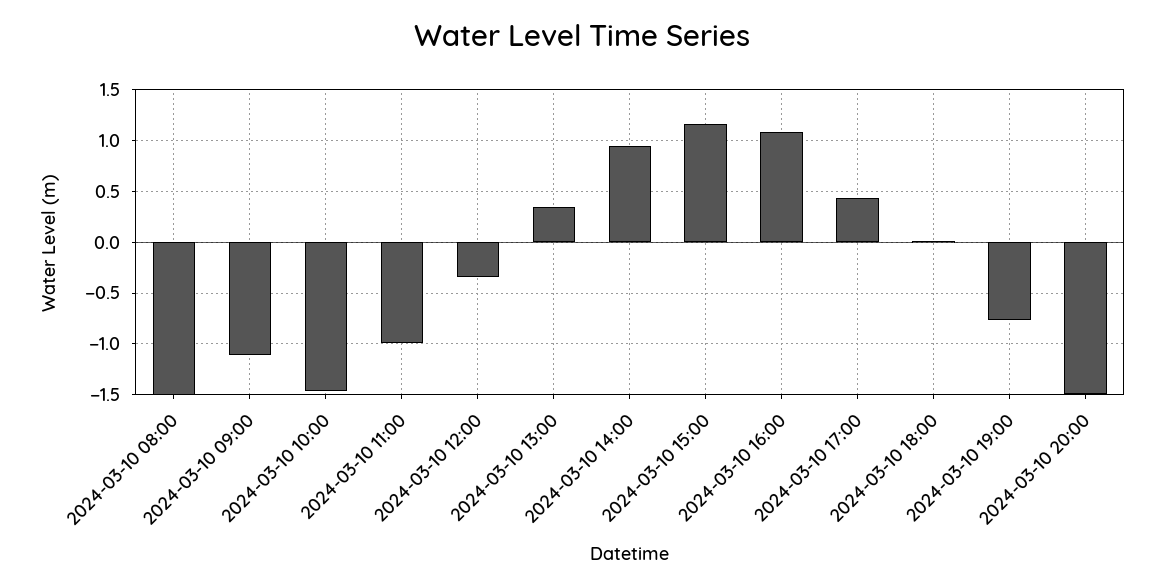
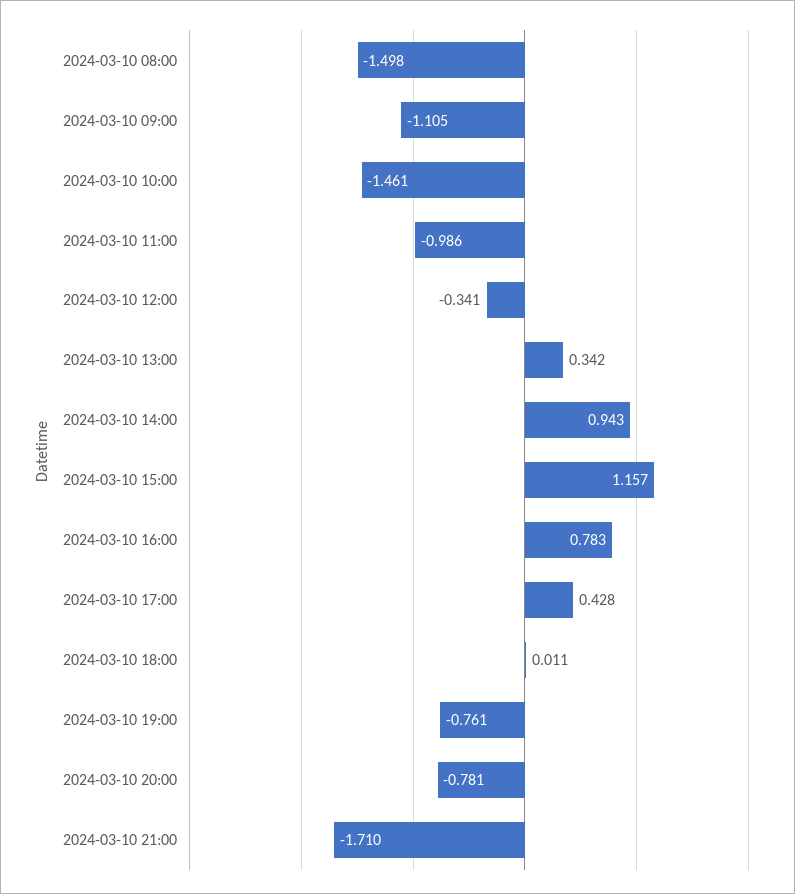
2024-03-10 16:00: 1.1 -> 0.783
2024-03-10 20:00: -1.5 -> -0.781
2024-03-10 21:00: none -> -1.71

